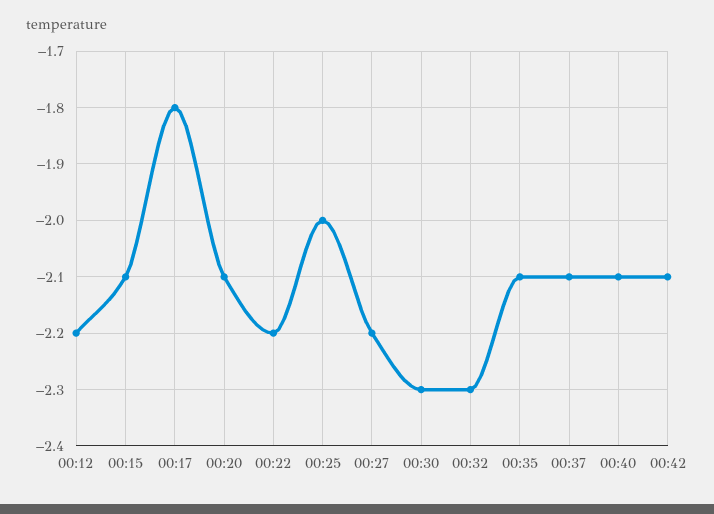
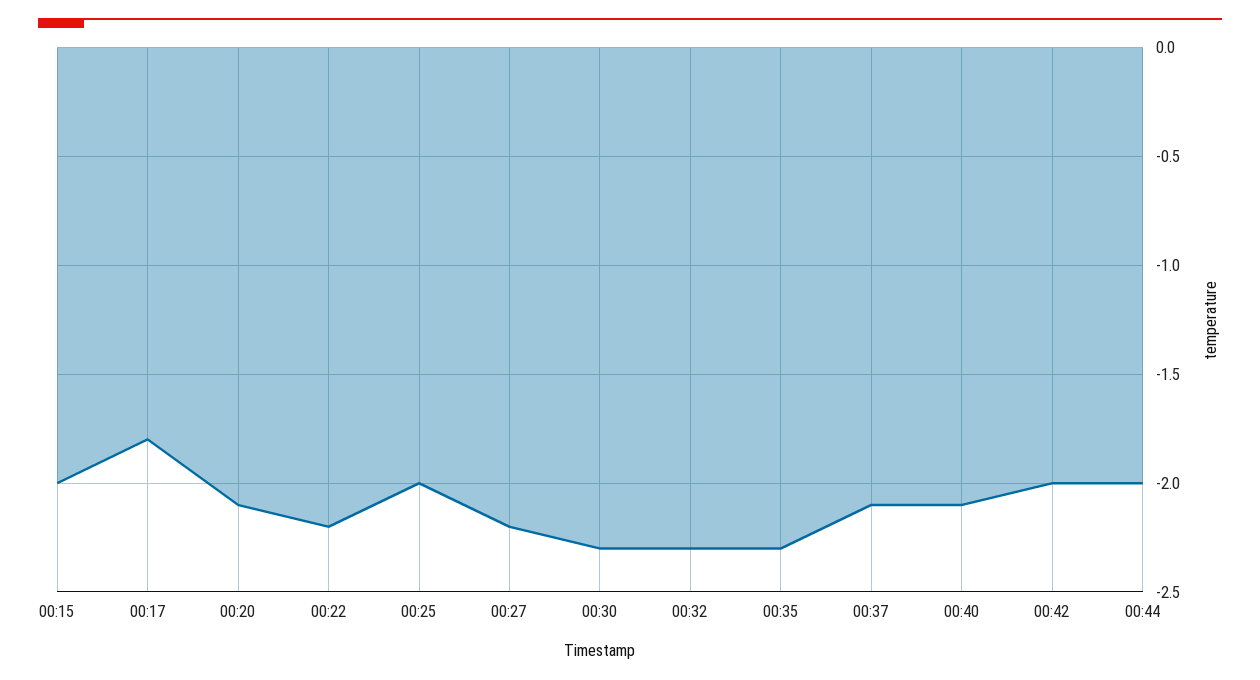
00:12: -2.2 -> none
00:15: -2.1 -> -2
00:35: -2.1 -> -2.3
00:42: -2.1 -> -2
00:44: none -> -2

